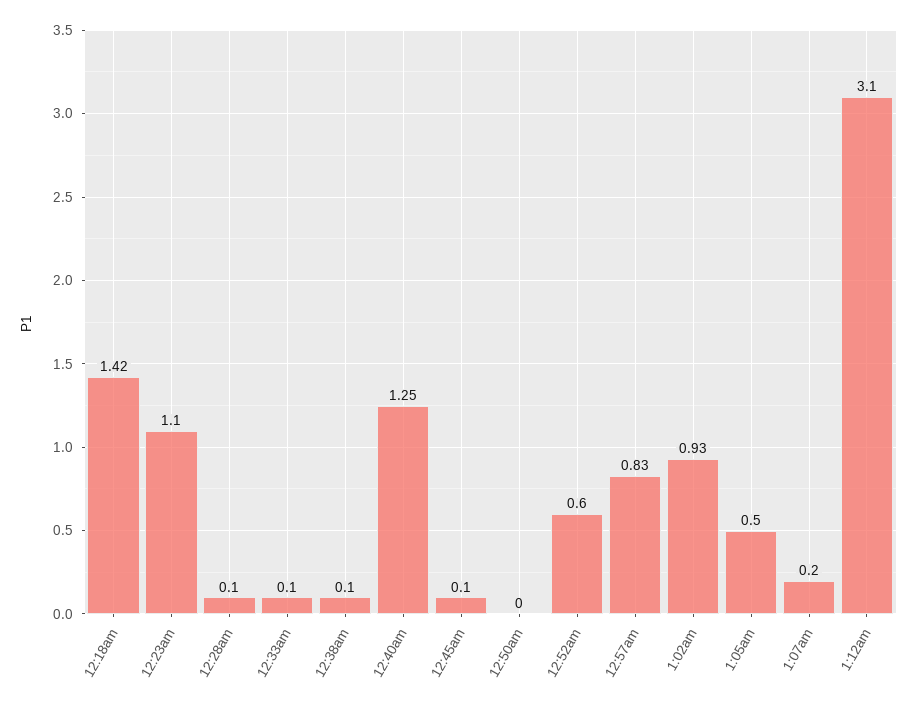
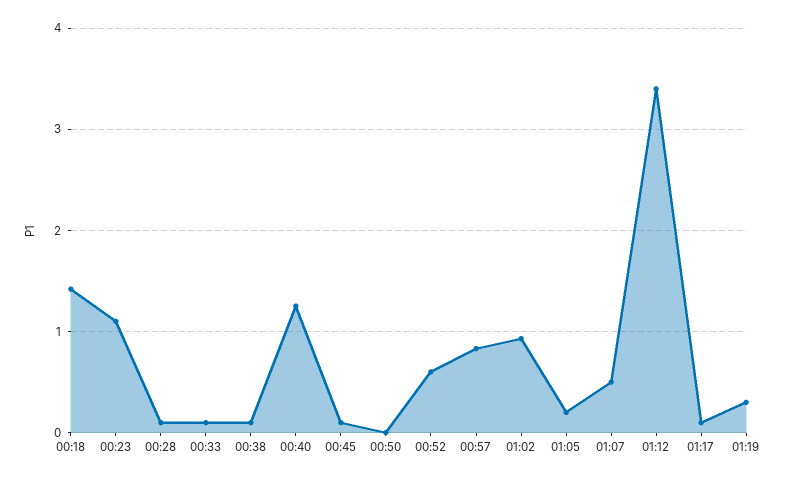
1:05am: 0.5 -> 0.2
1:07am: 0.2 -> 0.5
1:12am: 3.1 -> 3.4
01:17: none -> 0.1
01:19: none -> 0.3

